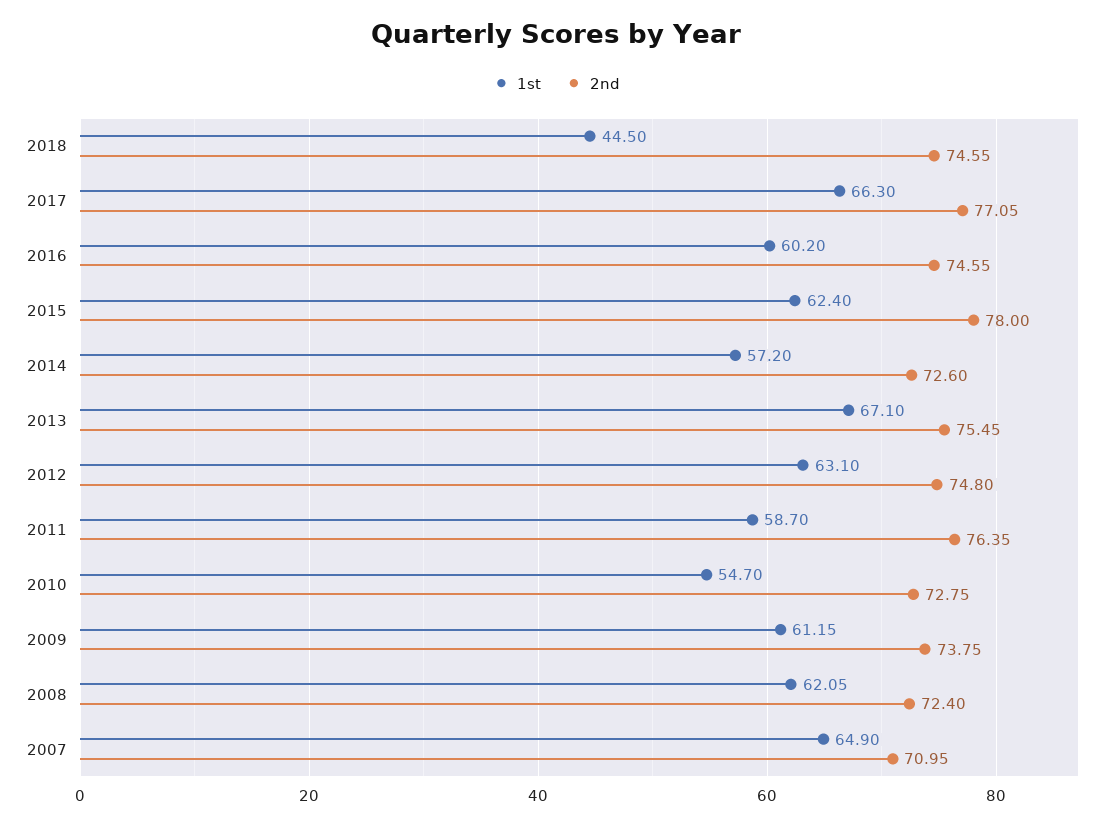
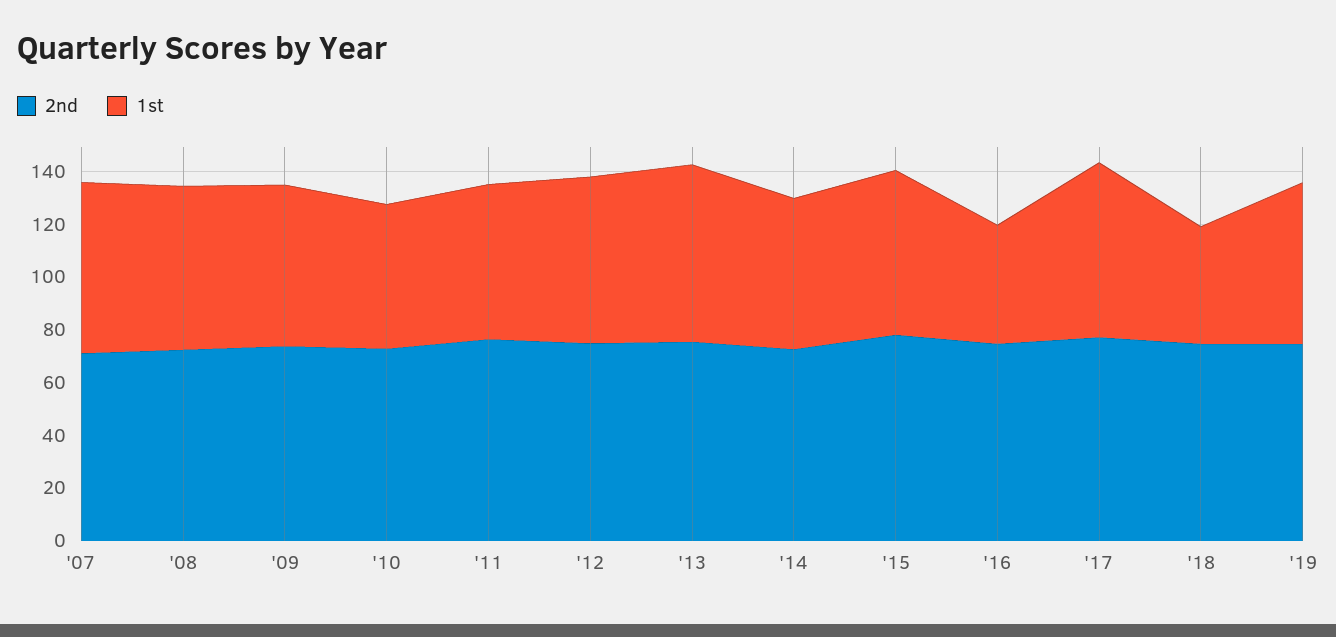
1st, 2016: 60.2 -> 45
2nd, '19: none -> 75
1st, '19: none -> 60

